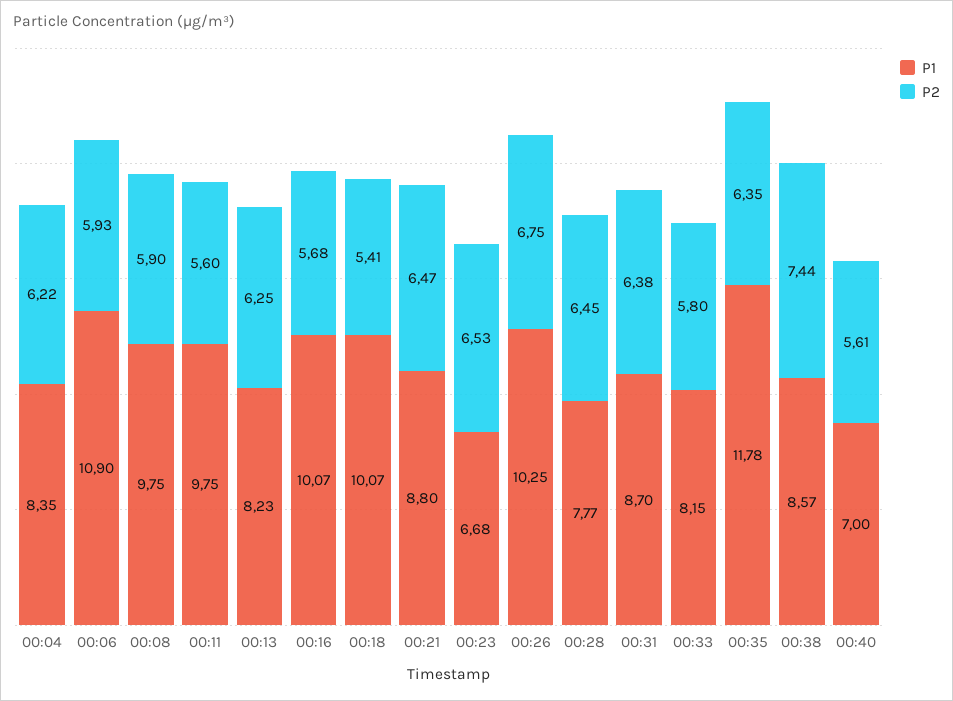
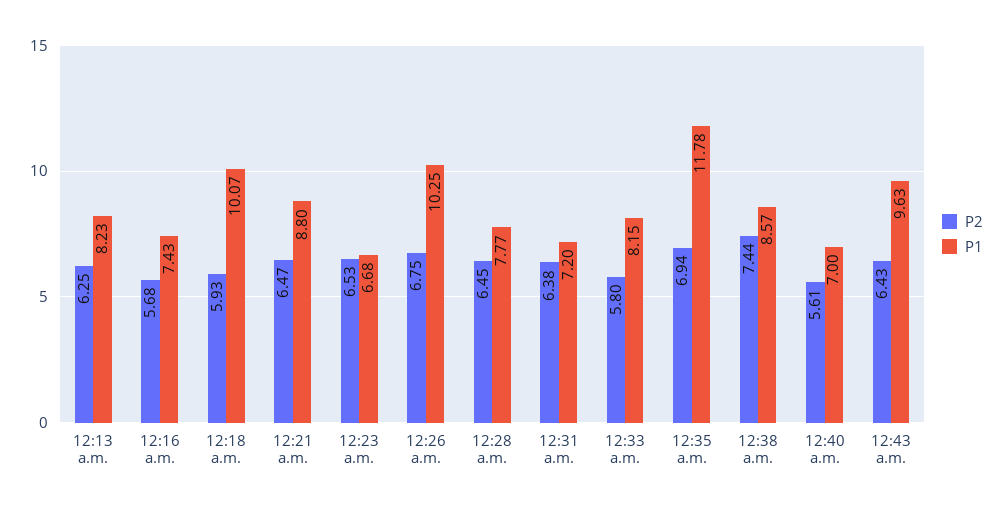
P1, 00:04: 8.35 -> none
P2, 00:04: 6.22 -> none
P1, 00:06: 10.9 -> none
P2, 00:06: 5.93 -> none
P1, 00:08: 9.75 -> none
P2, 00:08: 5.9 -> none
P1, 00:11: 9.75 -> none
P2, 00:11: 5.6 -> none
P1, 00:16: 10.07 -> 7.43
P2, 00:18: 5.41 -> 5.93
P1, 00:31: 8.7 -> 7.2
P2, 00:35: 6.35 -> 6.94
P2, 12:43 a.m.: none -> 6.43
P1, 12:43 a.m.: none -> 9.63

